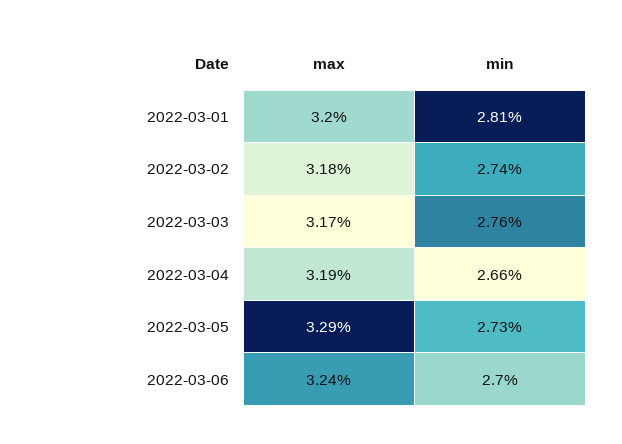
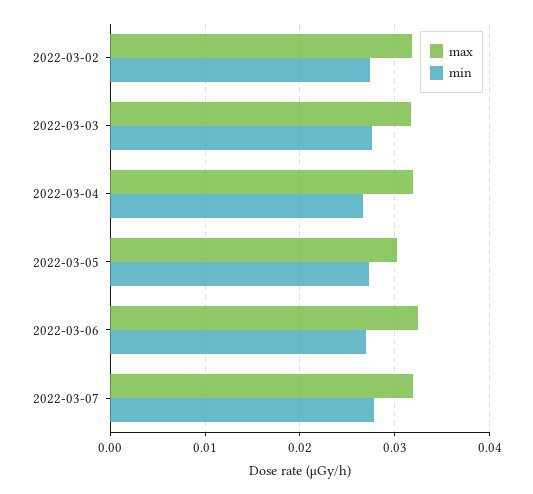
max, 2022-03-01: 0.032 -> none
min, 2022-03-01: 0.0281 -> none
max, 2022-03-05: 0.0329 -> 0.03
max, 2022-03-07: none -> 0.032
min, 2022-03-07: none -> 0.028

